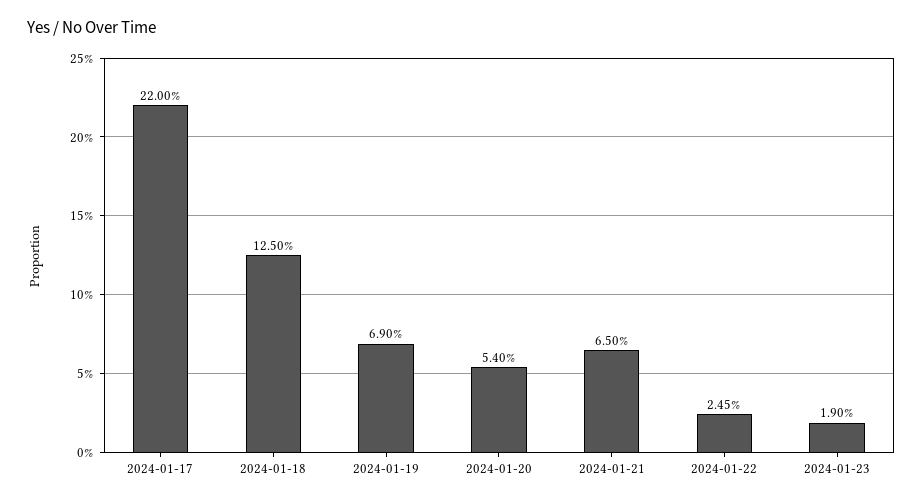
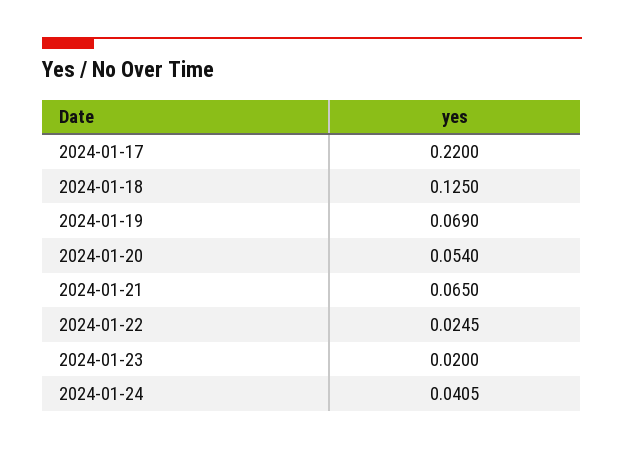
2024-01-23: 0.019 -> 0.02
2024-01-24: none -> 0.0405

